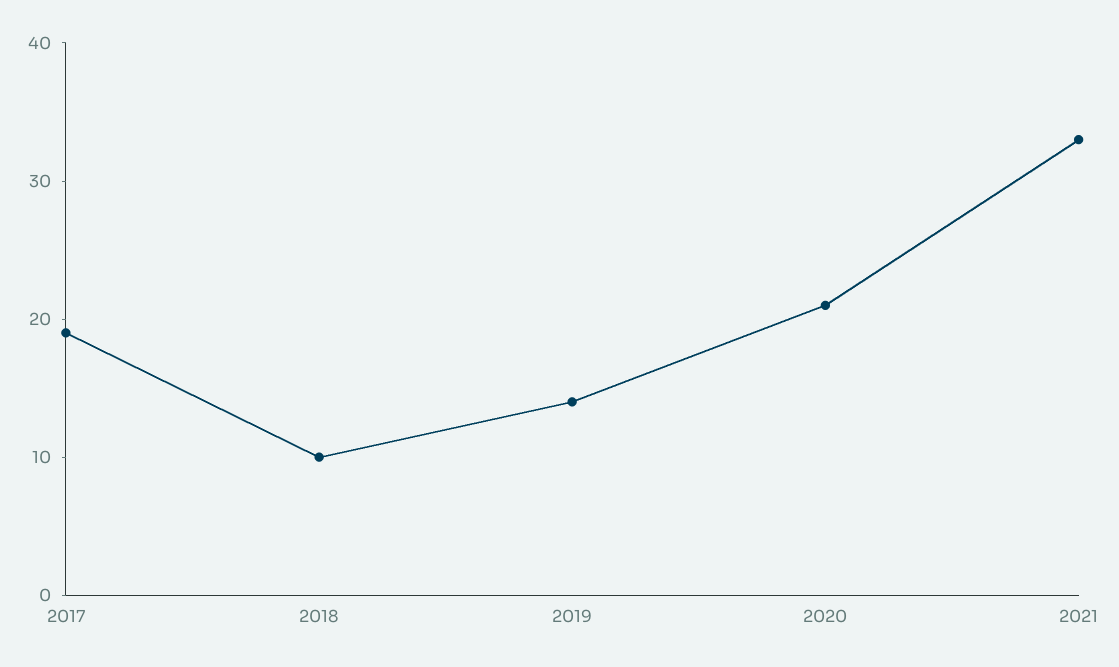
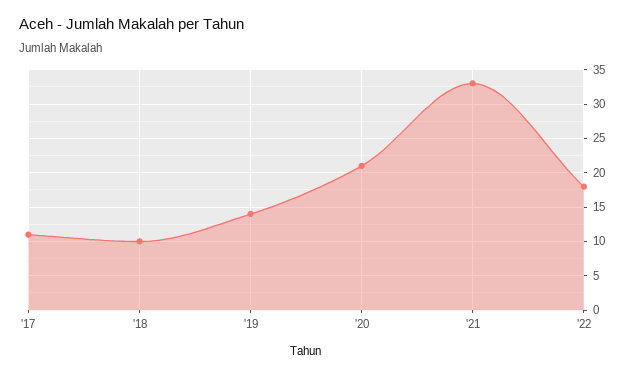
2017: 19 -> 11
'22: none -> 18

